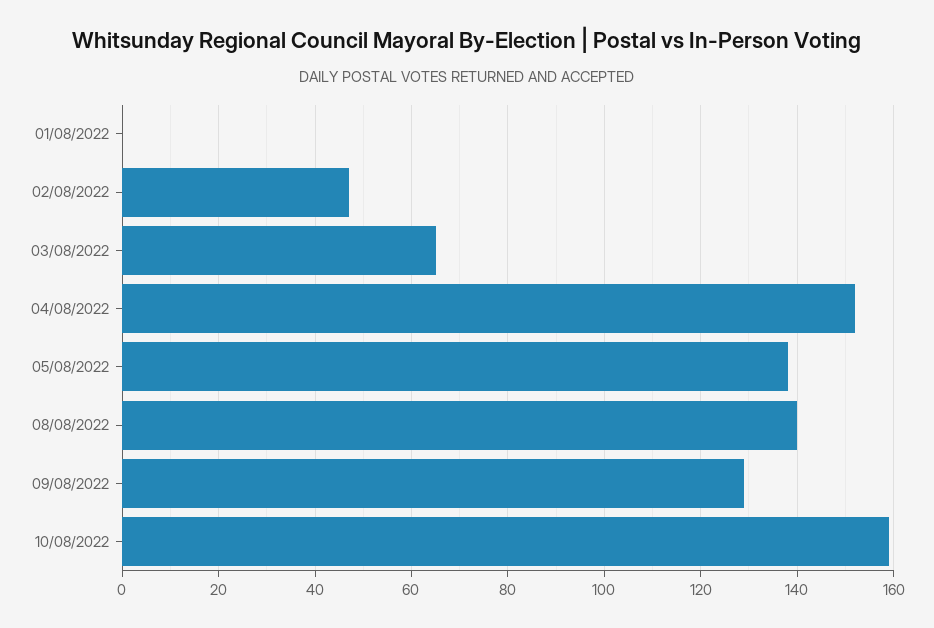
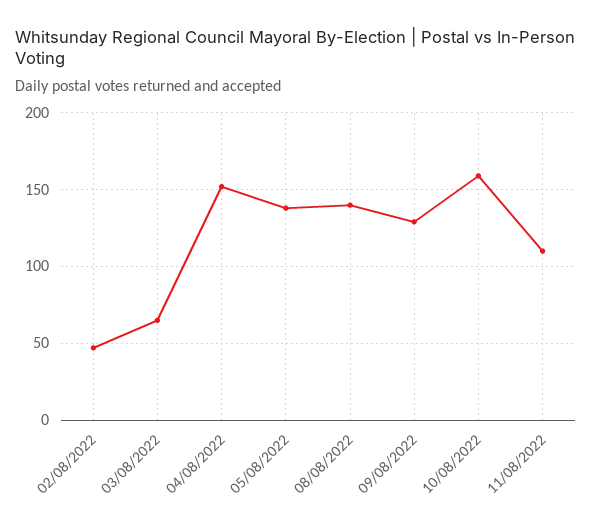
01/08/2022: 0 -> none
11/08/2022: none -> 110

